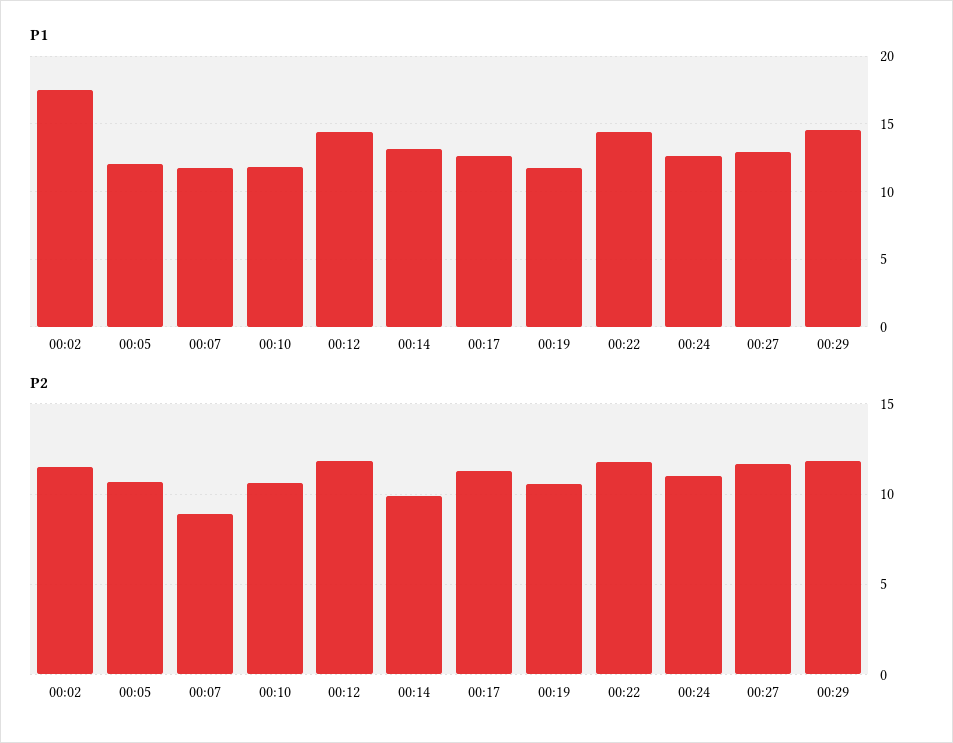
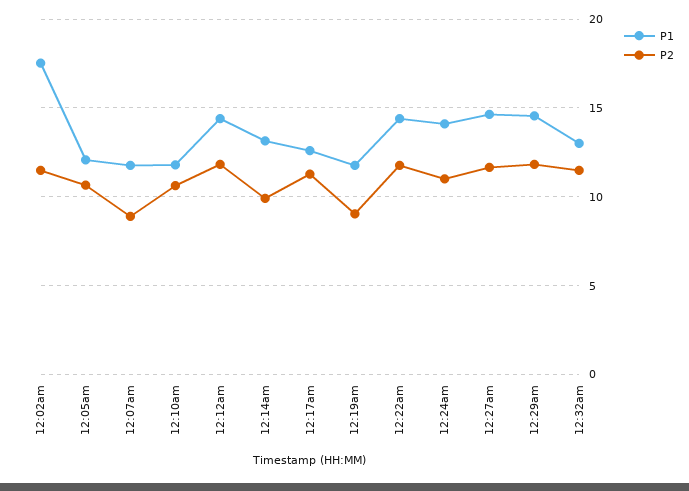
P1, 00:24: 12.5 -> 14
P1, 00:27: 13 -> 14.5
P2, 00:19: 10.5 -> 9
P1, 12:32am: none -> 13
P2, 12:32am: none -> 11.5

